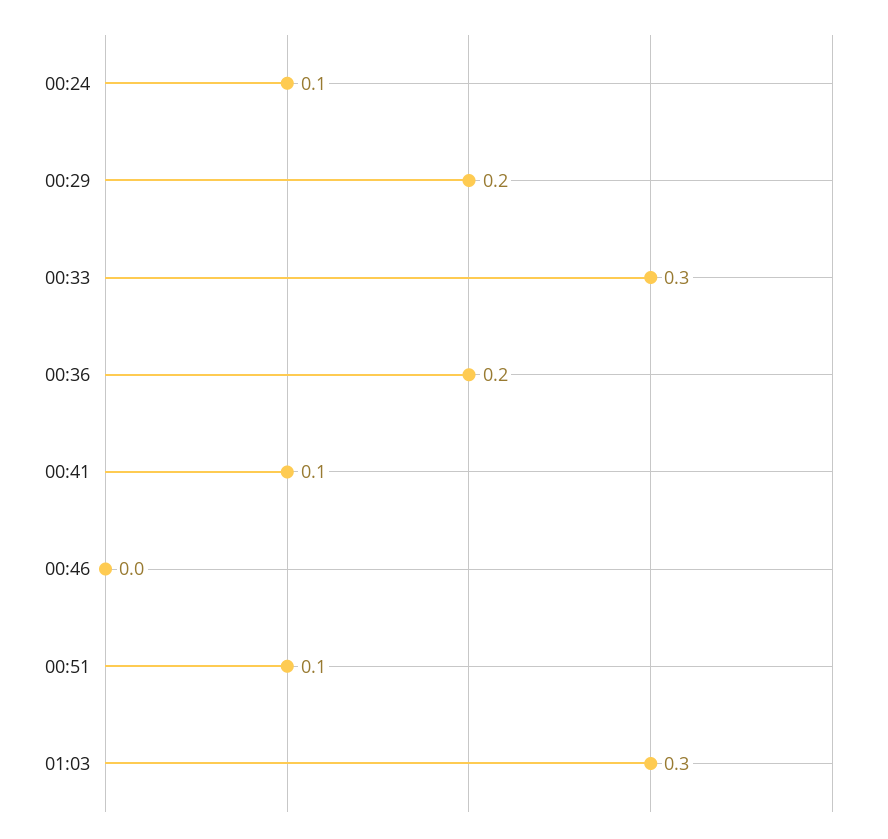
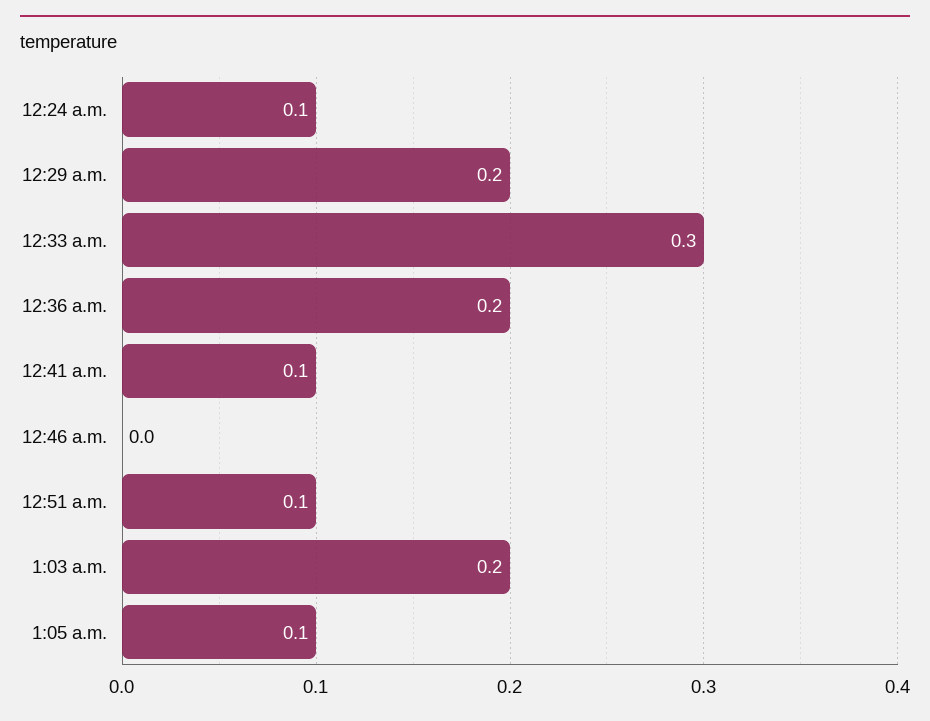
01:03: 0.3 -> 0.2
1:05 a.m.: none -> 0.1

